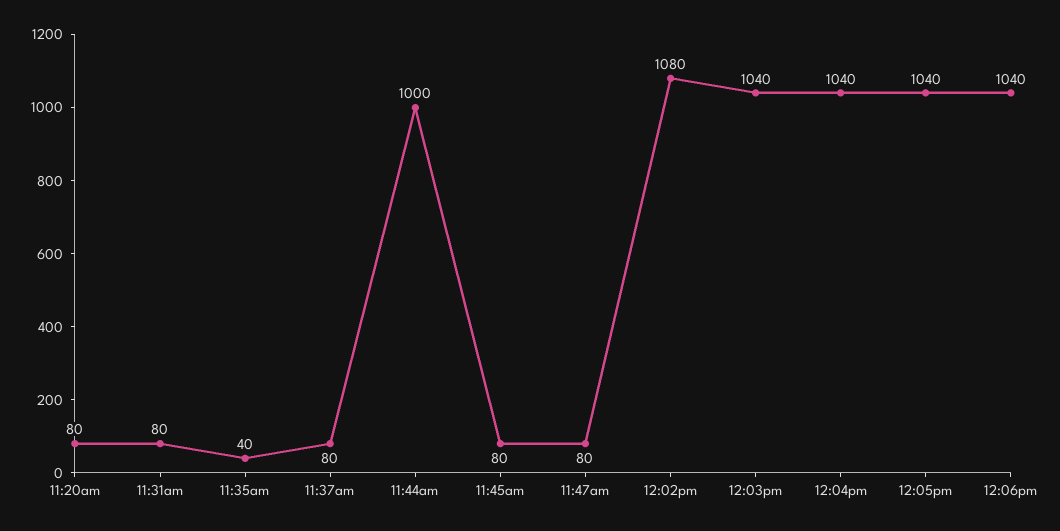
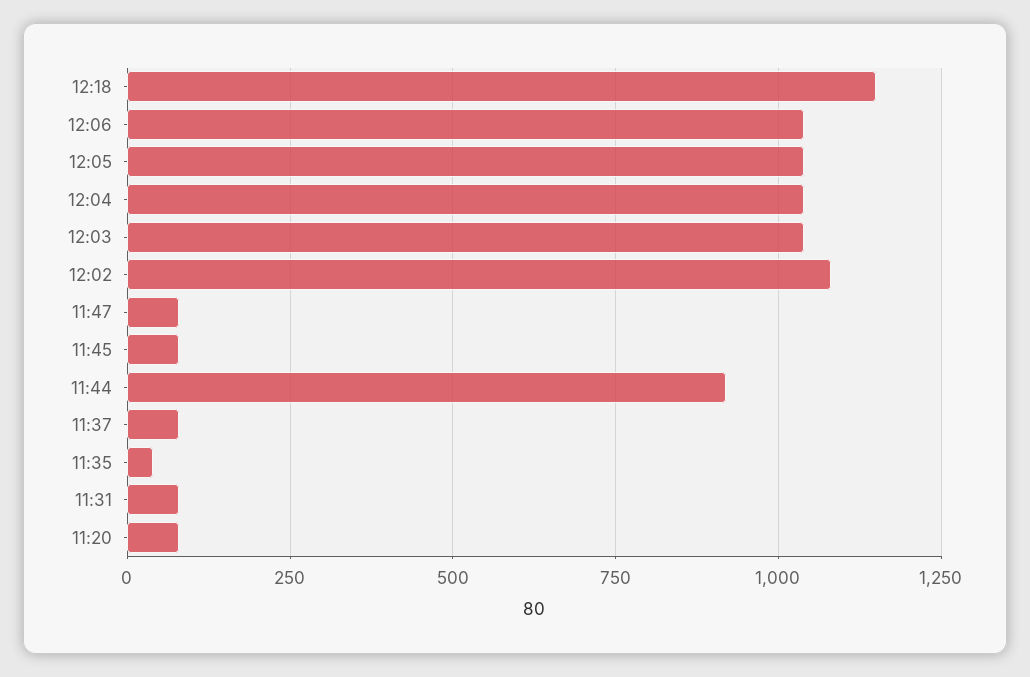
11:44am: 1000 -> 925
12:18: none -> 1150

